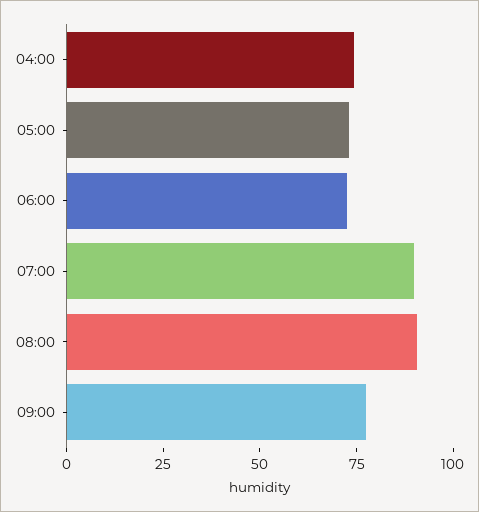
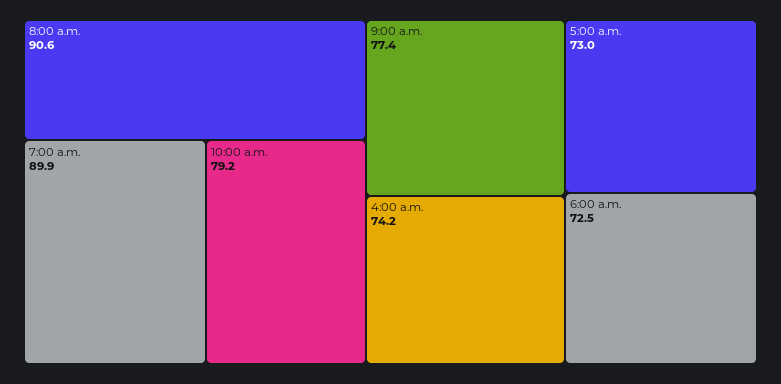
10:00 a.m.: none -> 79.2

